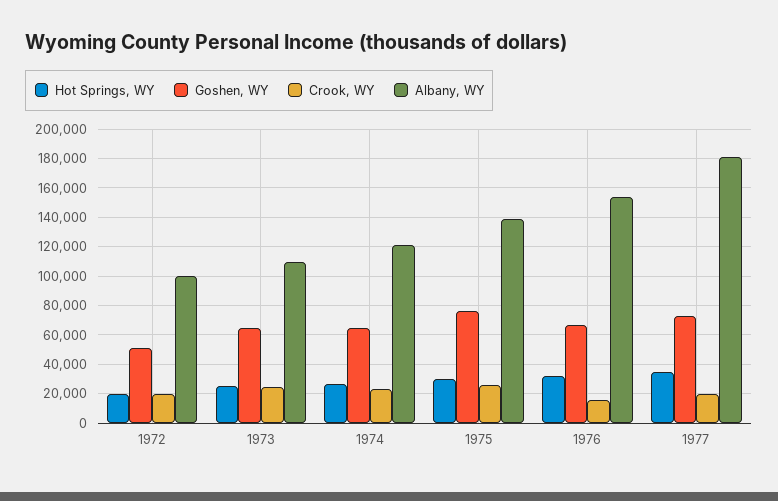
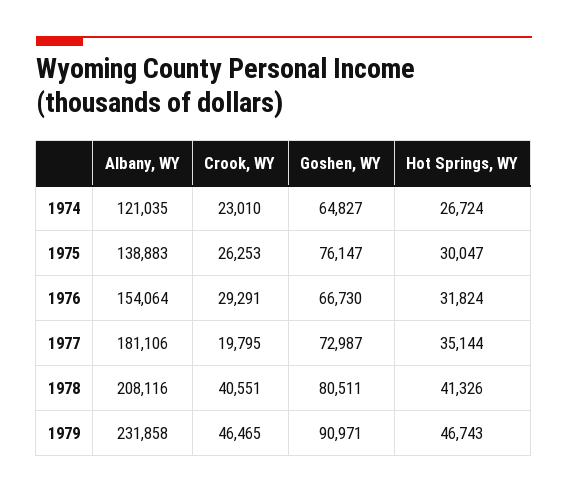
Hot Springs, WY, 1972: 20000 -> none
Goshen, WY, 1972: 50000 -> none
Crook, WY, 1972: 20000 -> none
Albany, WY, 1972: 100000 -> none
Hot Springs, WY, 1973: 25000 -> none
Goshen, WY, 1973: 65000 -> none
Crook, WY, 1973: 25000 -> none
Albany, WY, 1973: 110000 -> none
Crook, WY, 1976: 15000 -> 29291
Albany, WY, 1978: none -> 208116
Crook, WY, 1978: none -> 40551
Goshen, WY, 1978: none -> 80511
Hot Springs, WY, 1978: none -> 41326
Albany, WY, 1979: none -> 231858
Crook, WY, 1979: none -> 46465
Goshen, WY, 1979: none -> 90971
Hot Springs, WY, 1979: none -> 46743

